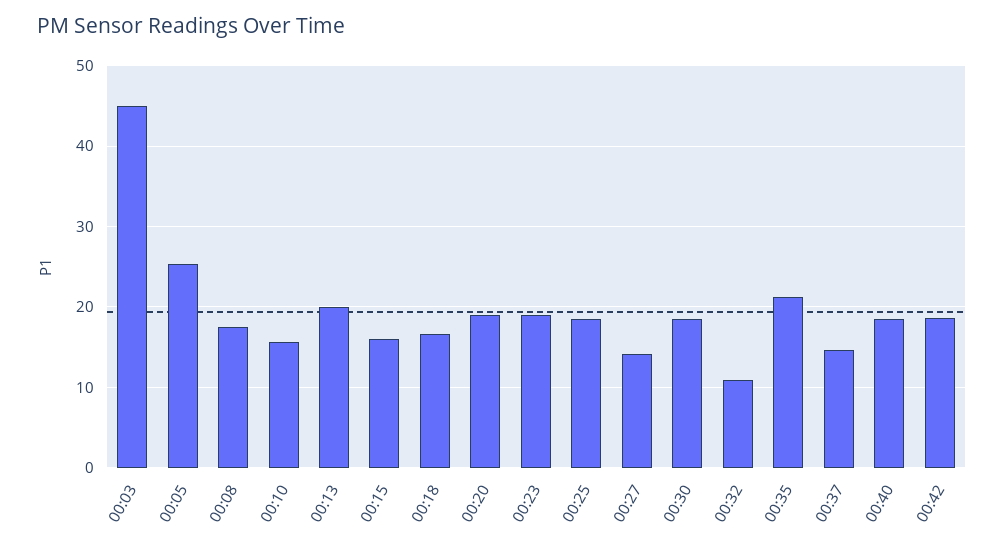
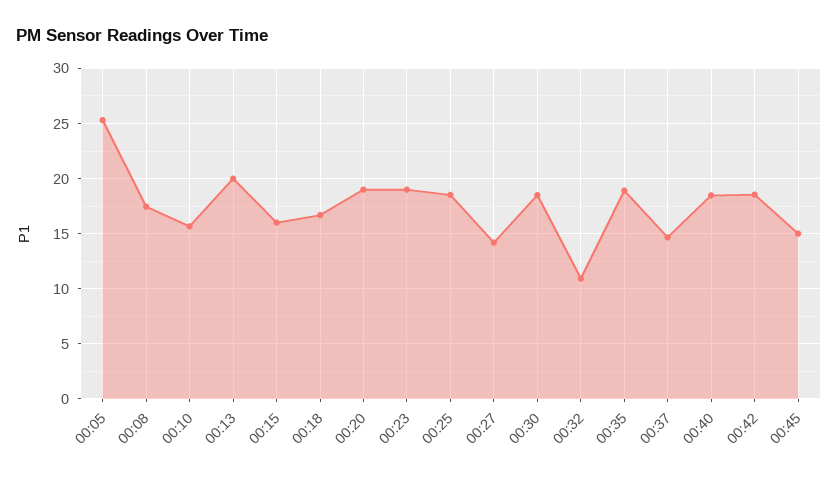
00:03: 45 -> none
00:35: 21 -> 19
00:45: none -> 15

